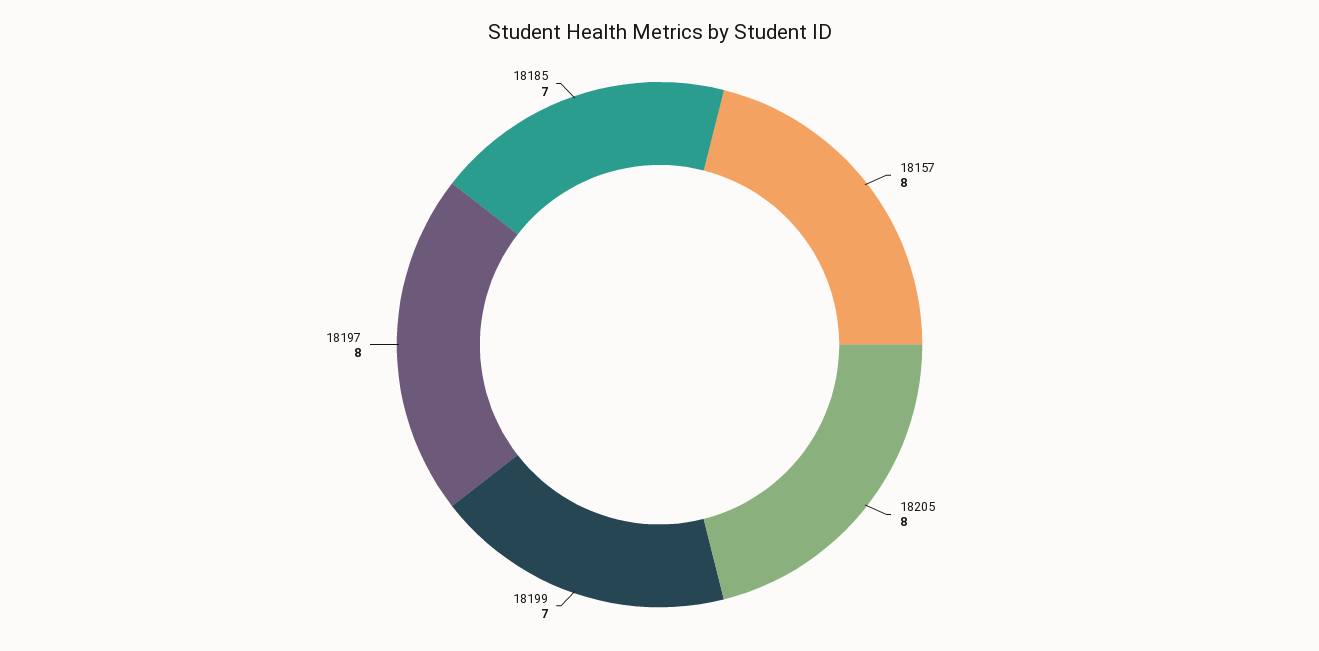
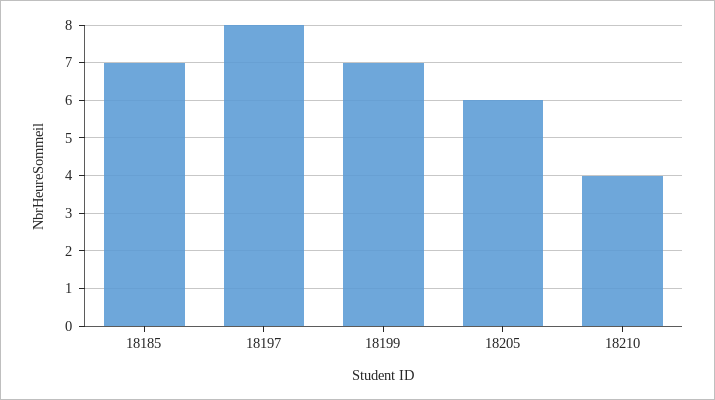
18157: 8 -> none
18205: 8 -> 6
18210: none -> 4

